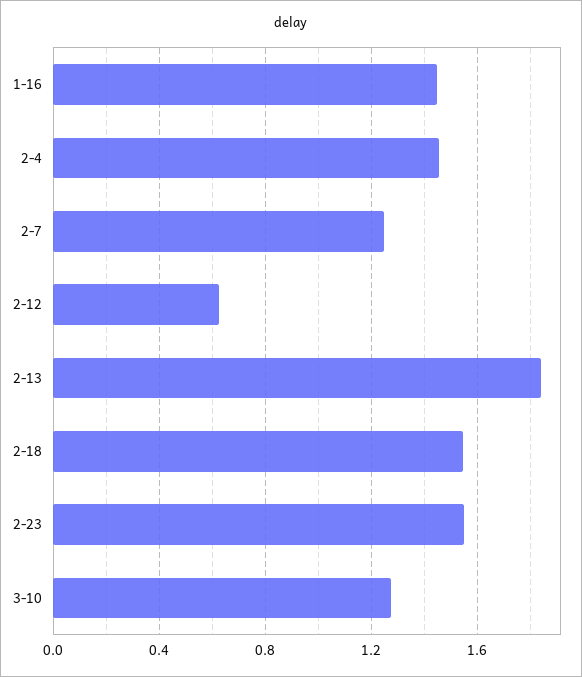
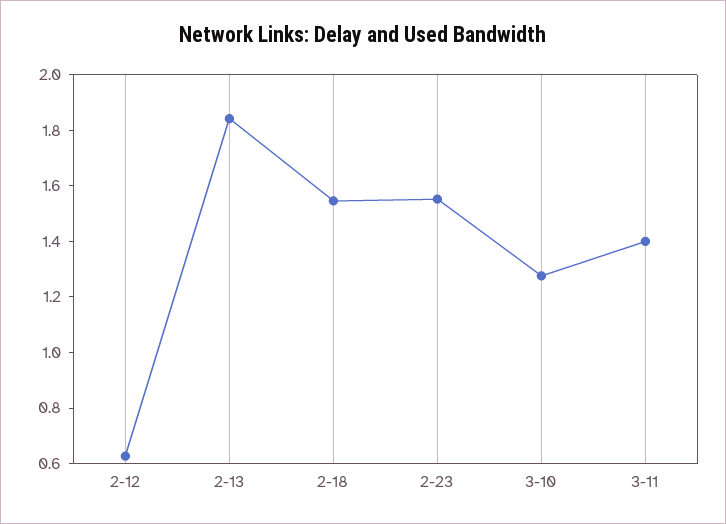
1-16: 1.45 -> none
2-4: 1.45 -> none
2-7: 1.25 -> none
3-11: none -> 1.4

